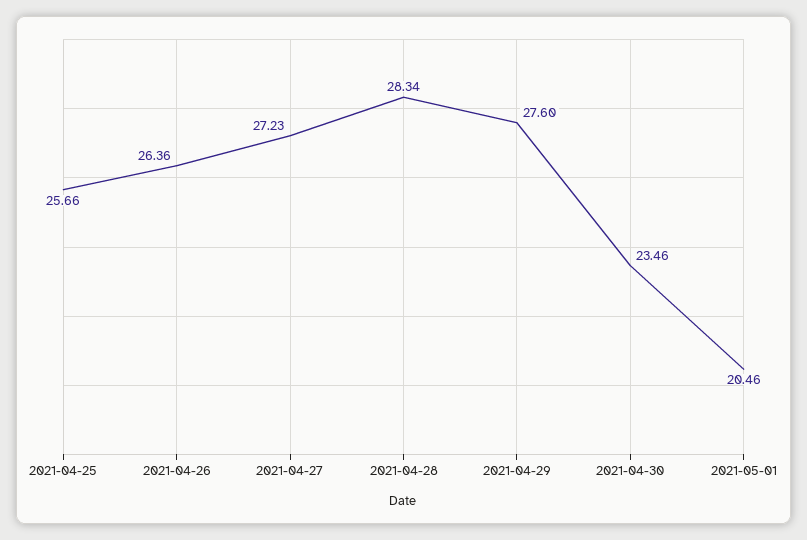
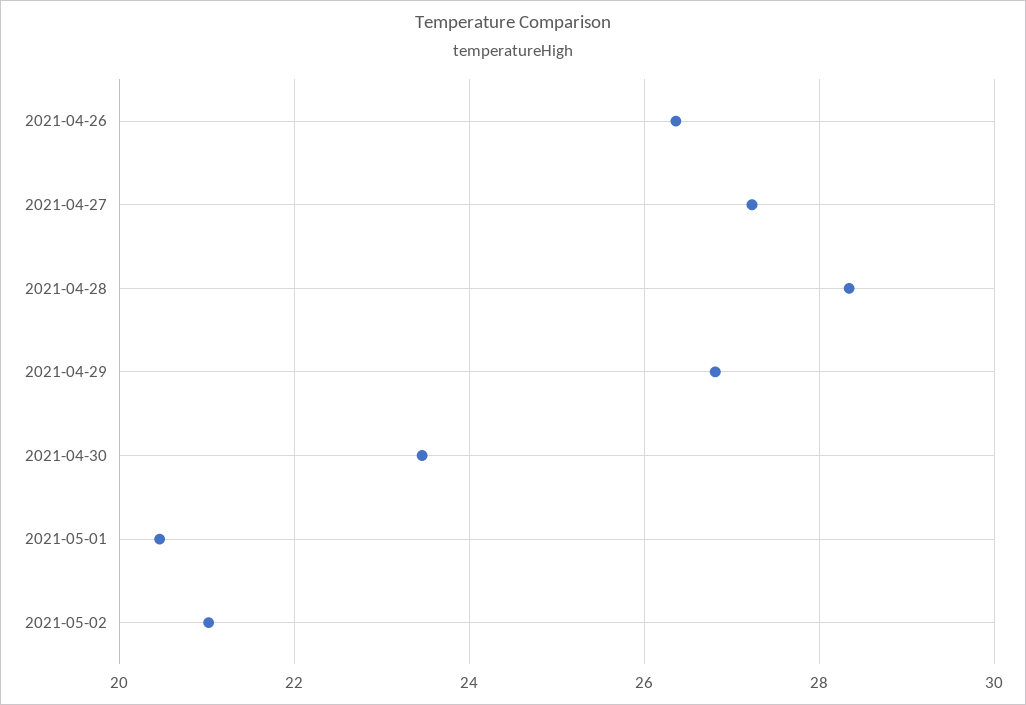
2021-04-25: 25.66 -> none
2021-04-29: 27.6 -> 26.8
2021-05-02: none -> 21

